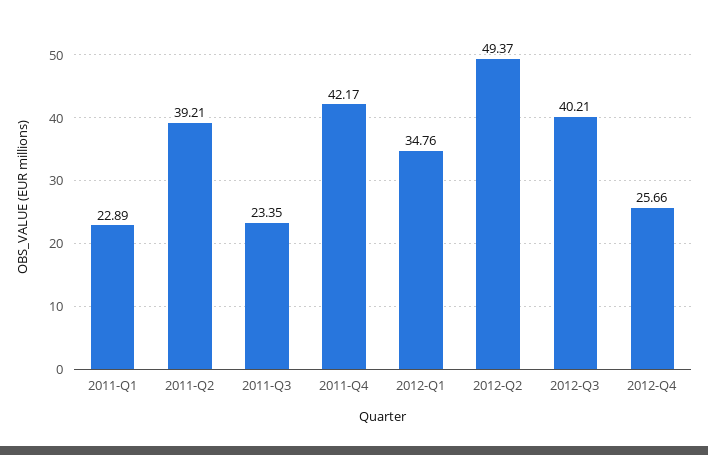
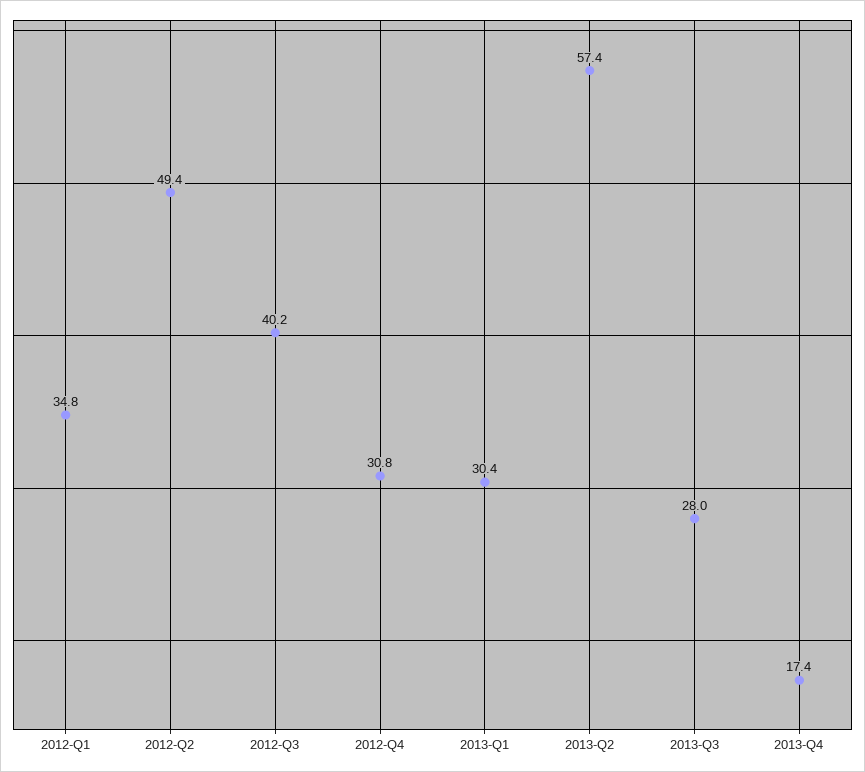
2011-Q1: 22.89 -> none
2011-Q2: 39.21 -> none
2011-Q3: 23.35 -> none
2011-Q4: 42.17 -> none
2012-Q4: 25.66 -> 30.8
2013-Q1: none -> 30.4
2013-Q2: none -> 57.4
2013-Q3: none -> 28
2013-Q4: none -> 17.4

